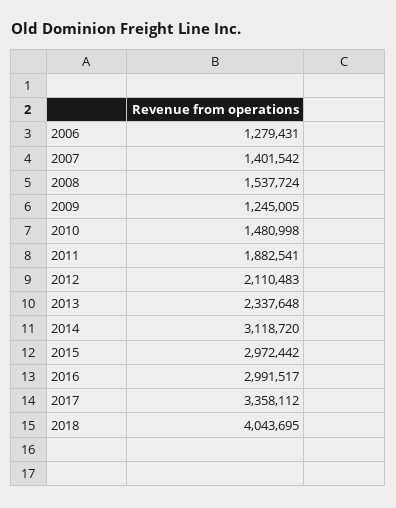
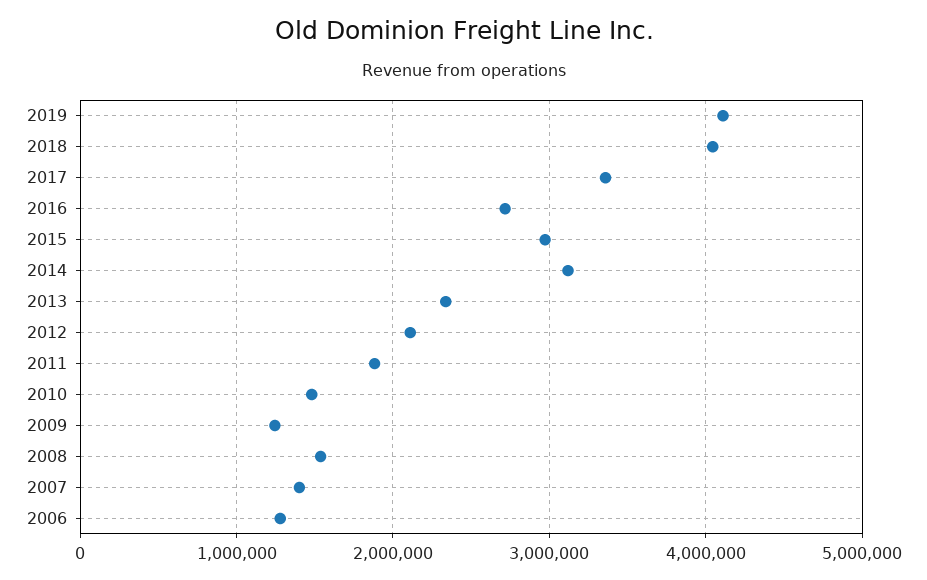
2016: 2991517 -> 2700000
2019: none -> 4100000

